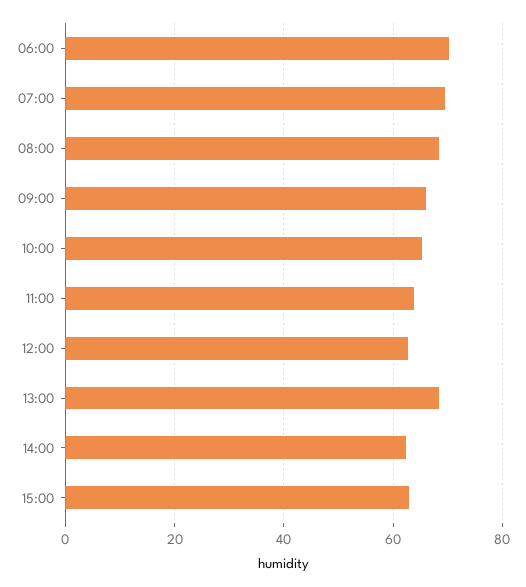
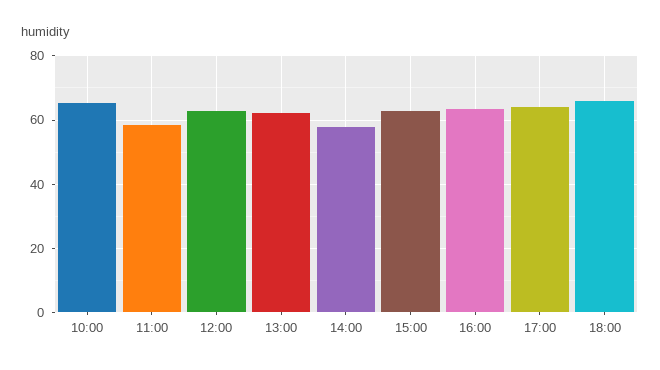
06:00: 70 -> none
07:00: 70 -> none
08:00: 68 -> none
09:00: 66 -> none
11:00: 64 -> 58
13:00: 68 -> 62
14:00: 62 -> 58
16:00: none -> 64
17:00: none -> 64
18:00: none -> 66

